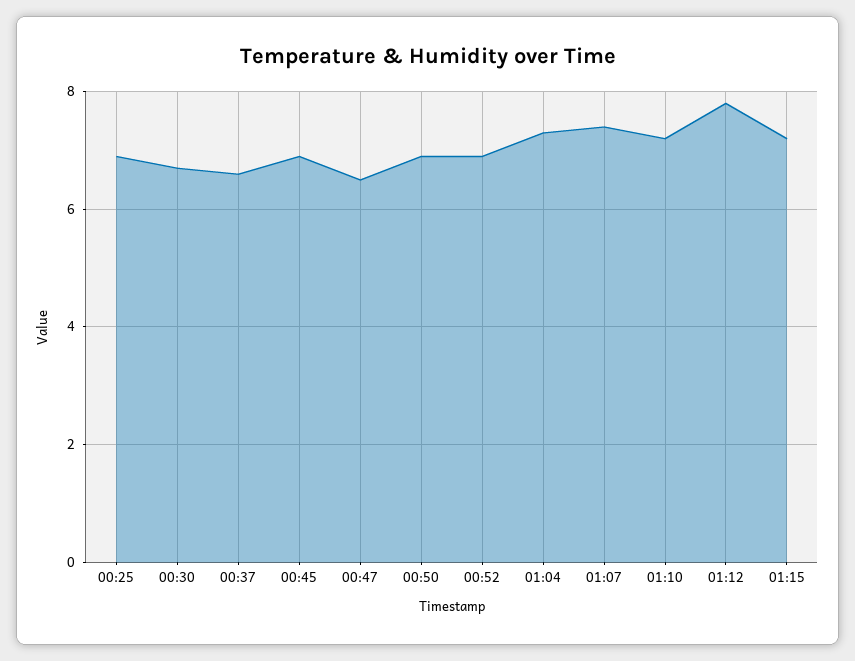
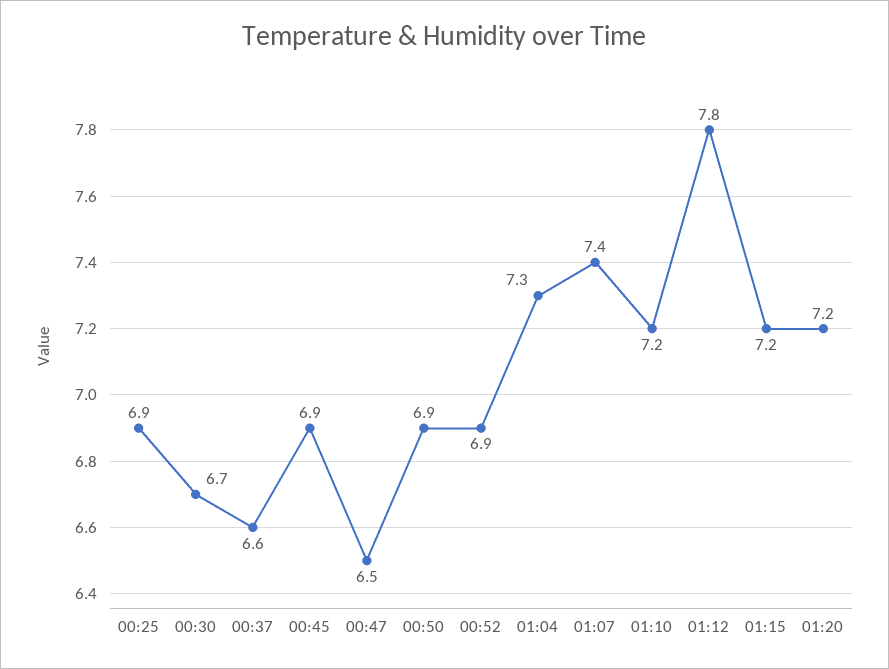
01:20: none -> 7.2

